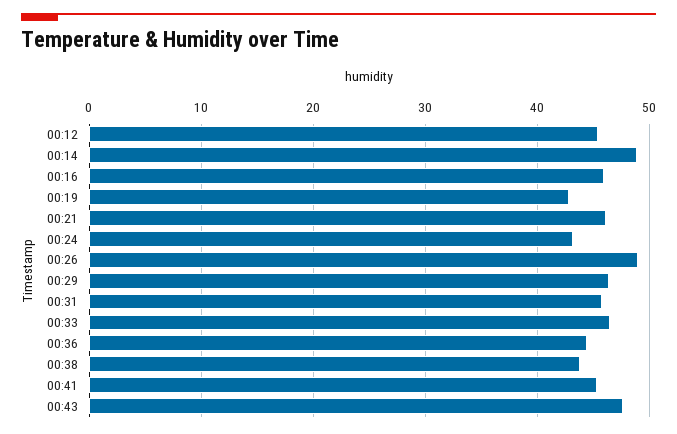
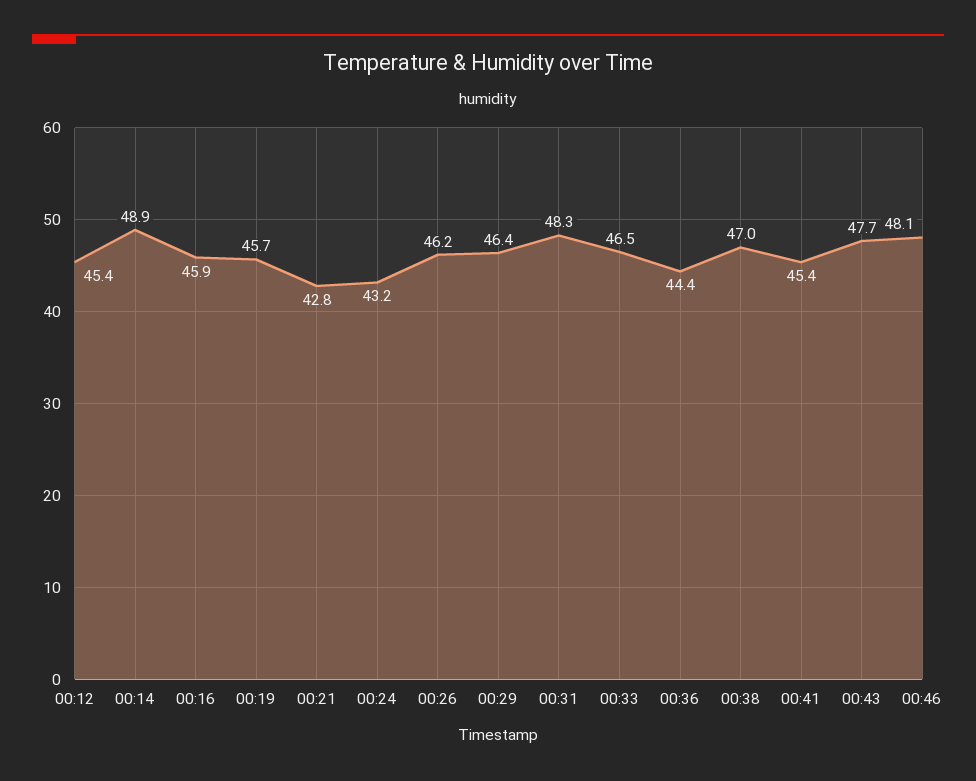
00:19: 43 -> 45.7
00:21: 46 -> 42.8
00:26: 49 -> 46.2
00:31: 46 -> 48.3
00:38: 44 -> 47
00:46: none -> 48.1

